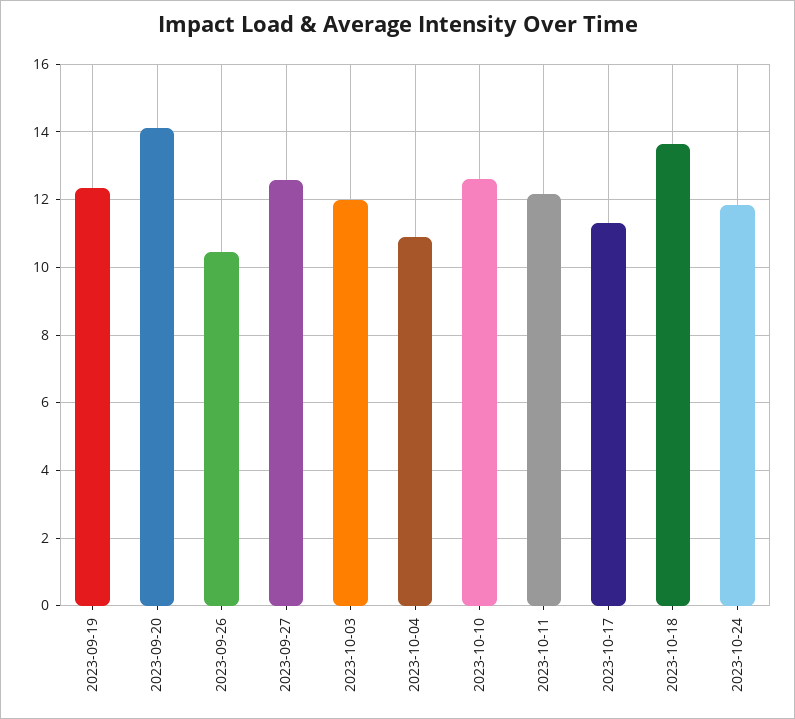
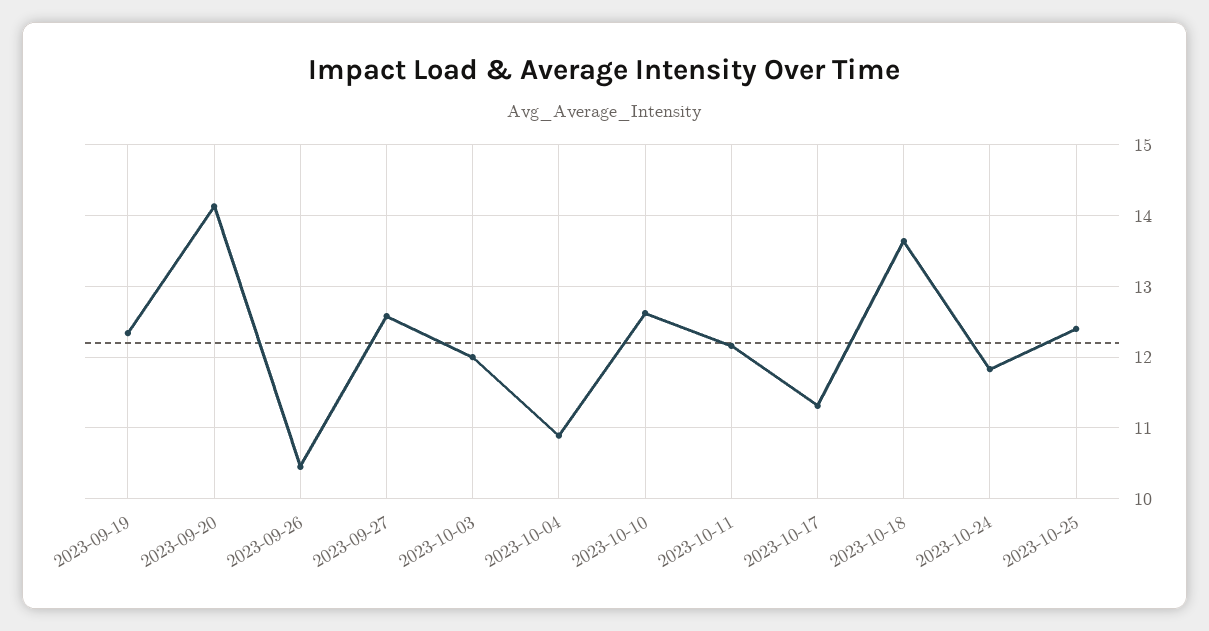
2023-10-25: none -> 12.4

